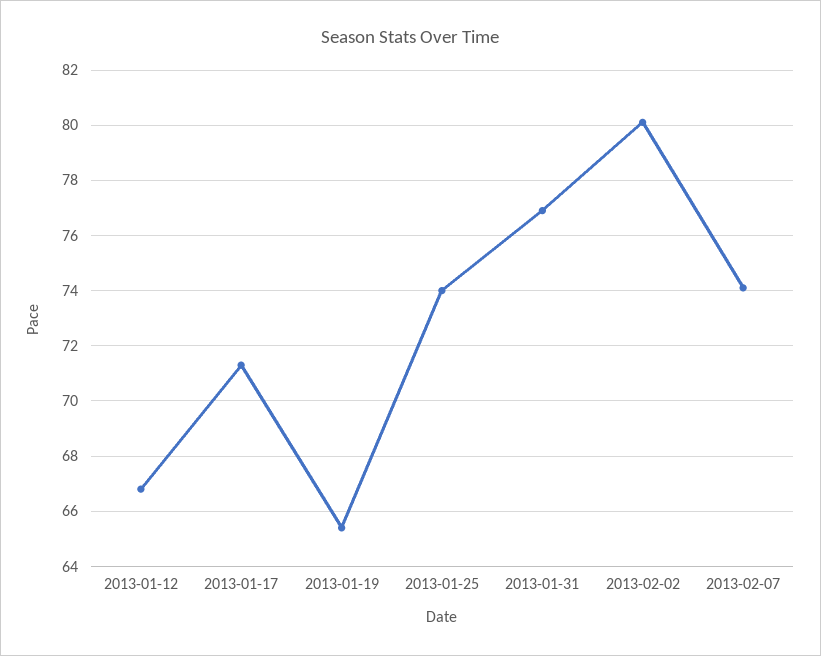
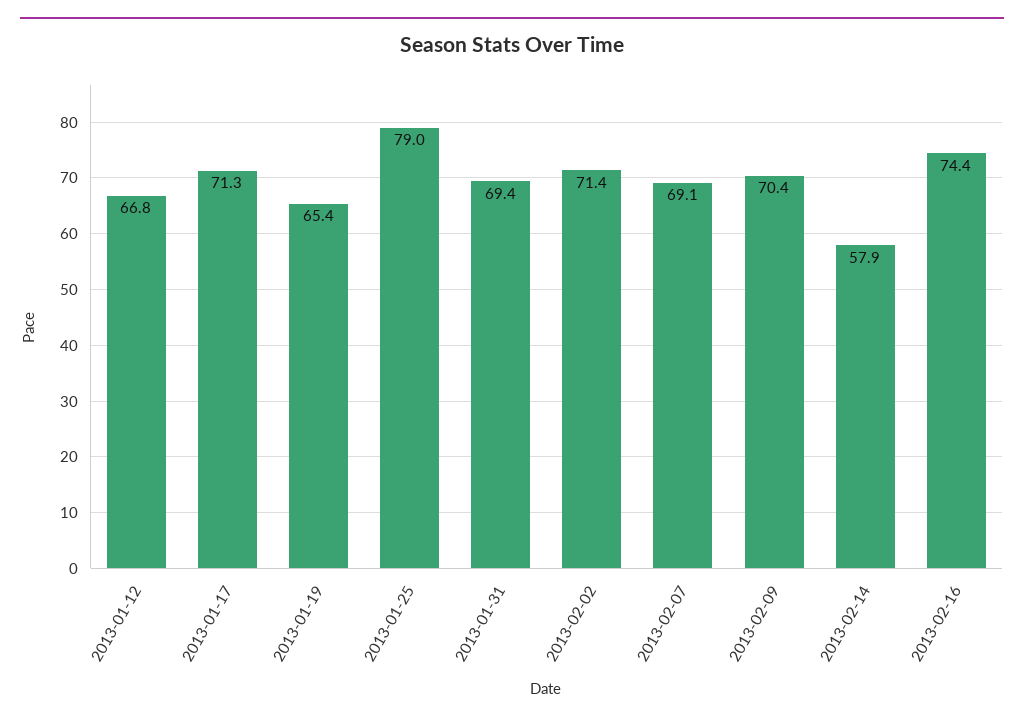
2013-01-25: 74 -> 79
2013-01-31: 77 -> 69.4
2013-02-02: 80 -> 71.4
2013-02-07: 74 -> 69.1
2013-02-09: none -> 70.4
2013-02-14: none -> 57.9
2013-02-16: none -> 74.4

